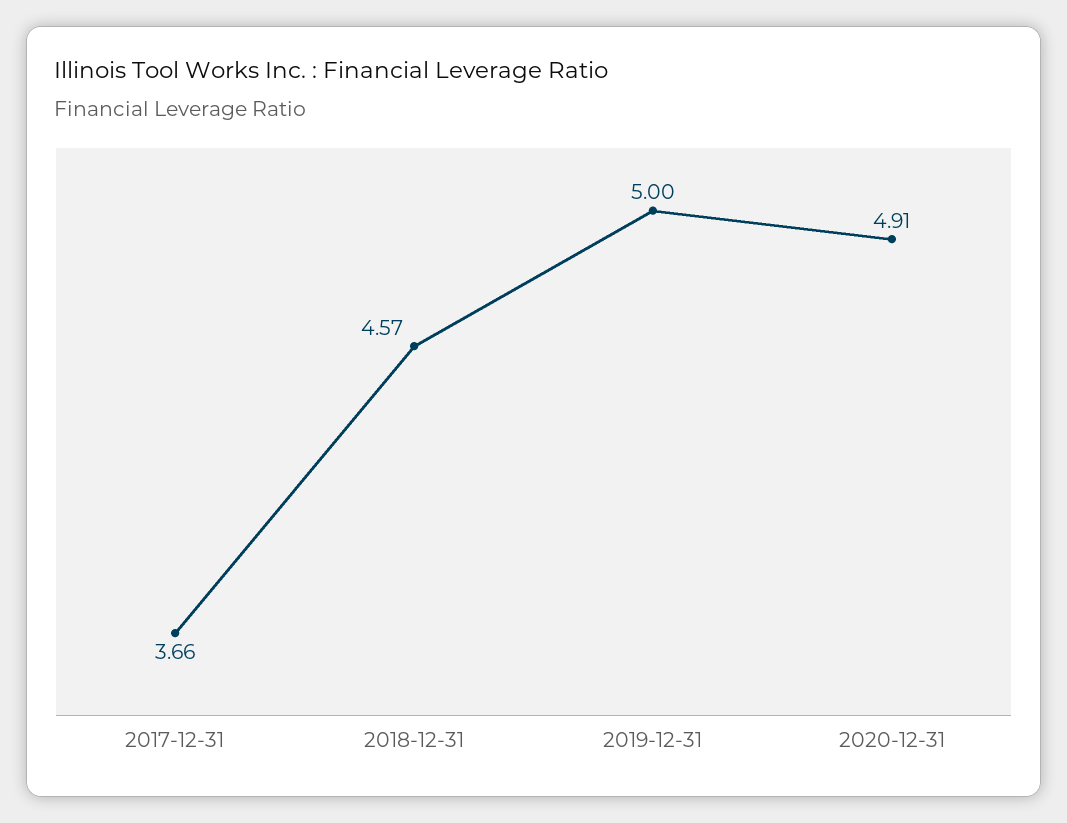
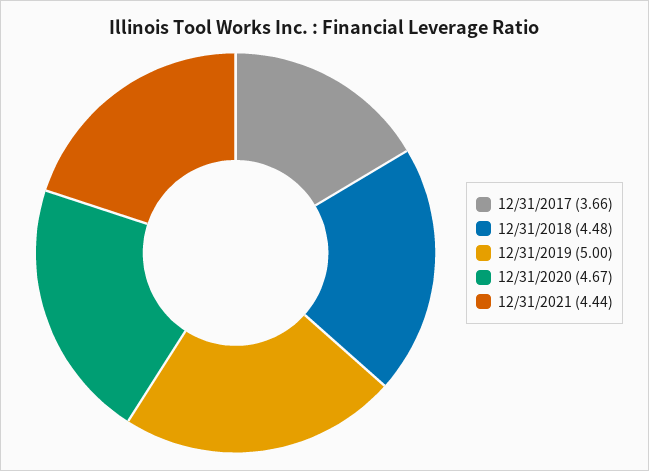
2018-12-31: 4.57 -> 4.48
2020-12-31: 4.91 -> 4.67
12/31/2021: none -> 4.44

